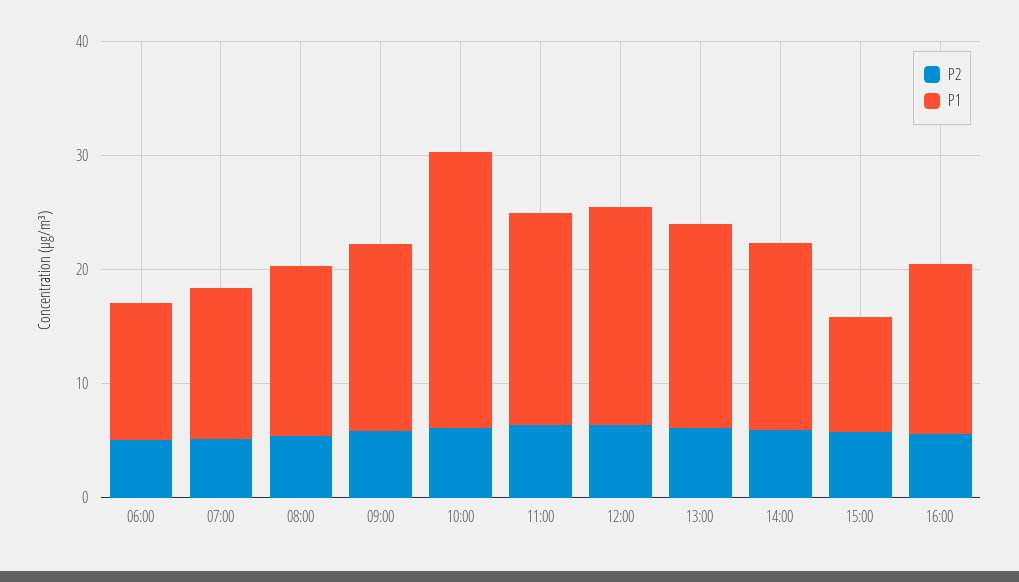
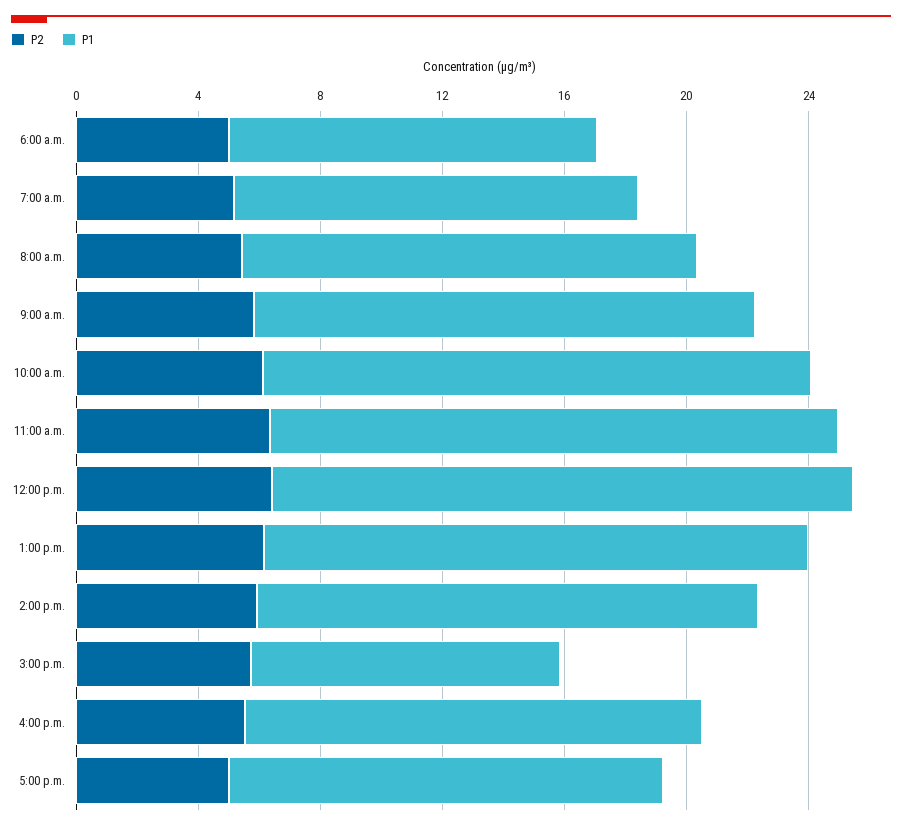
P1, 10:00: 24 -> 18
P2, 5:00 p.m.: none -> 5
P1, 5:00 p.m.: none -> 14

